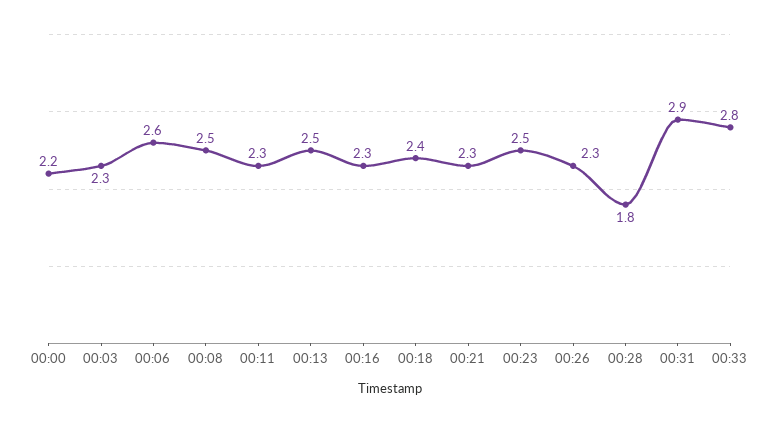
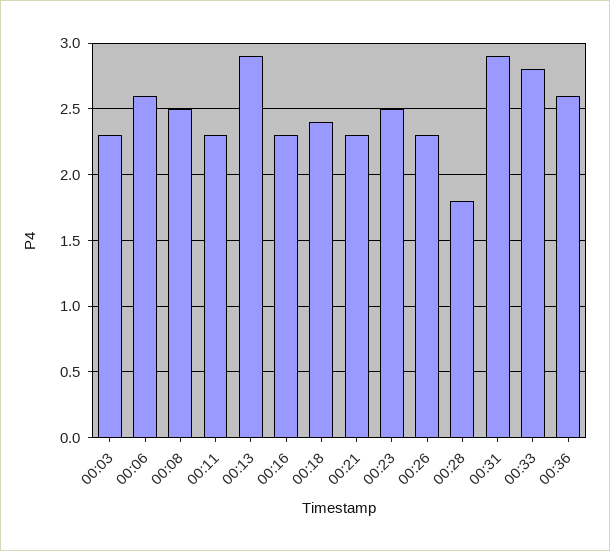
00:00: 2.2 -> none
00:13: 2.5 -> 2.9
00:36: none -> 2.6

